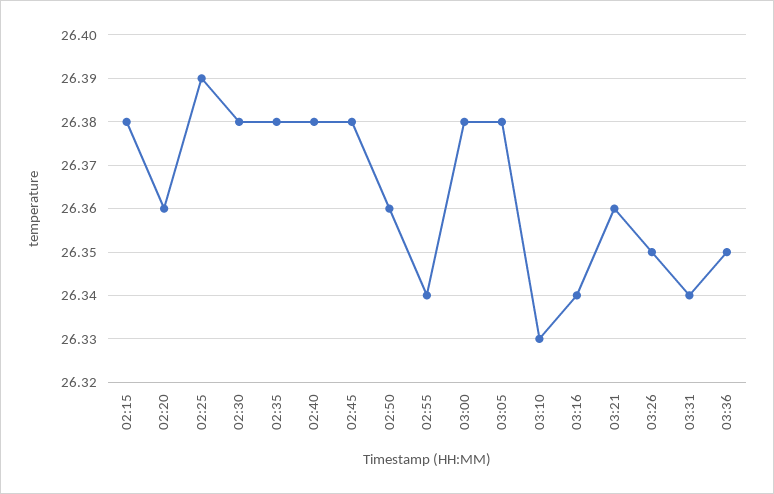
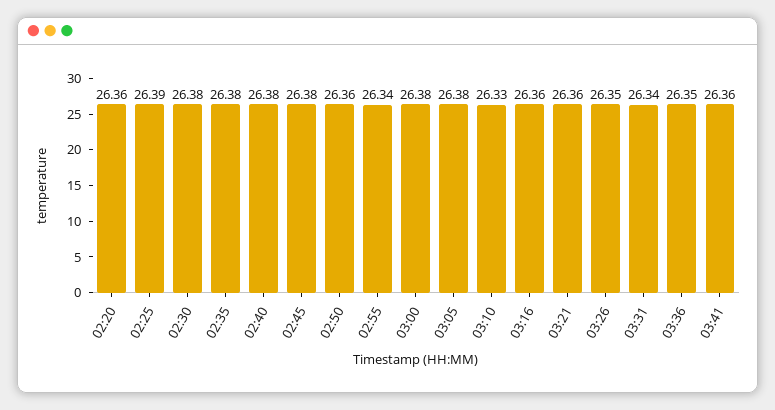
02:15: 26.38 -> none
03:16: 26.34 -> 26.36
03:41: none -> 26.36

